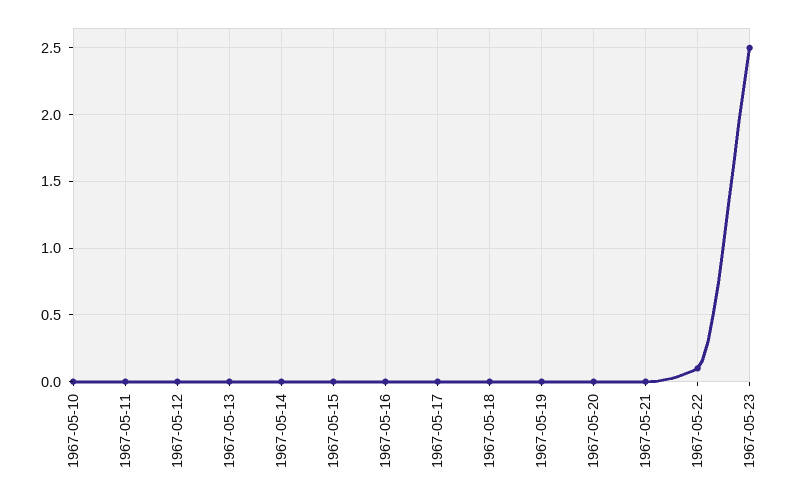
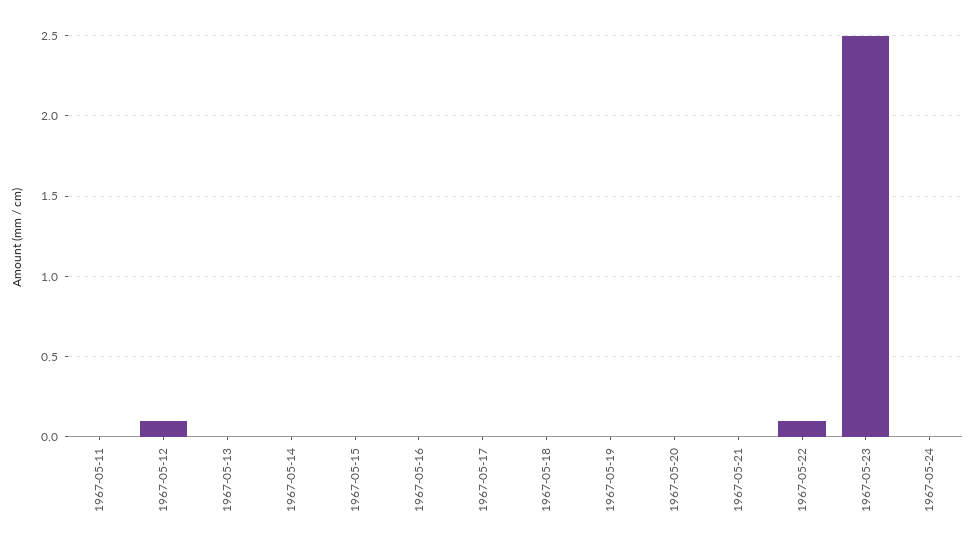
1967-05-10: 0 -> none
1967-05-12: 0 -> 0.1
1967-05-24: none -> 0

